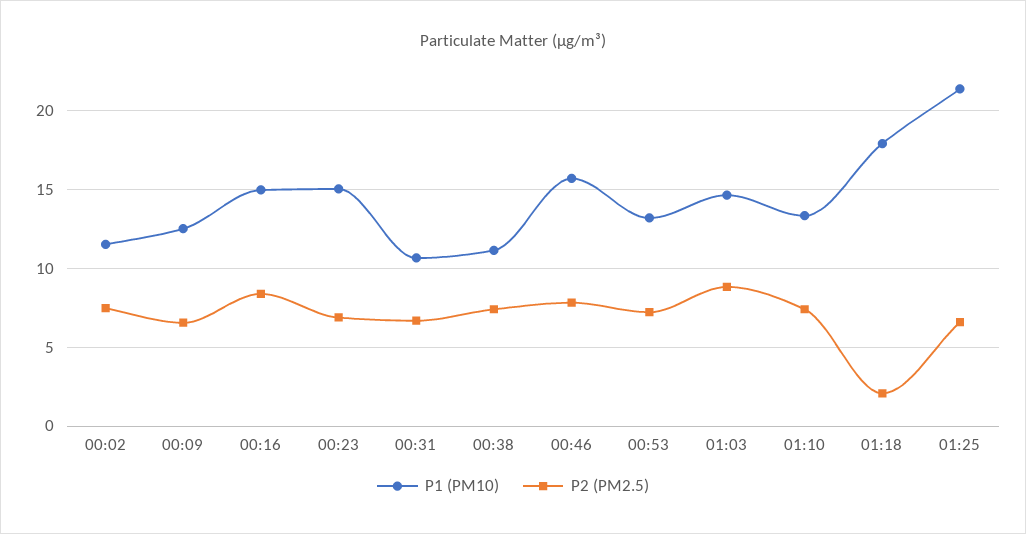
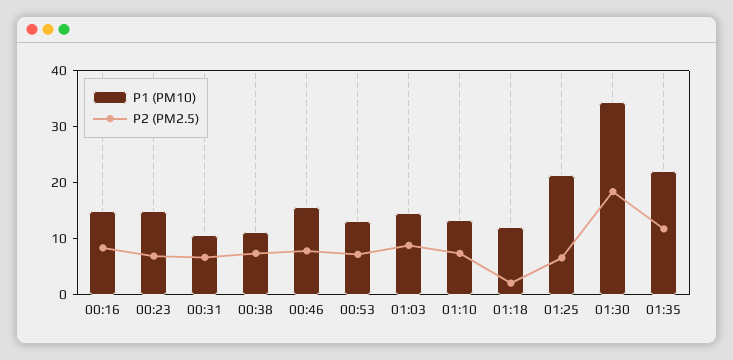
P1 (PM10), 00:02: 11.5 -> none
P2 (PM2.5), 00:02: 7.5 -> none
P1 (PM10), 00:09: 12.5 -> none
P2 (PM2.5), 00:09: 6.5 -> none
P1 (PM10), 01:18: 18 -> 12
P1 (PM10), 01:30: none -> 34
P2 (PM2.5), 01:30: none -> 18
P1 (PM10), 01:35: none -> 22
P2 (PM2.5), 01:35: none -> 12

